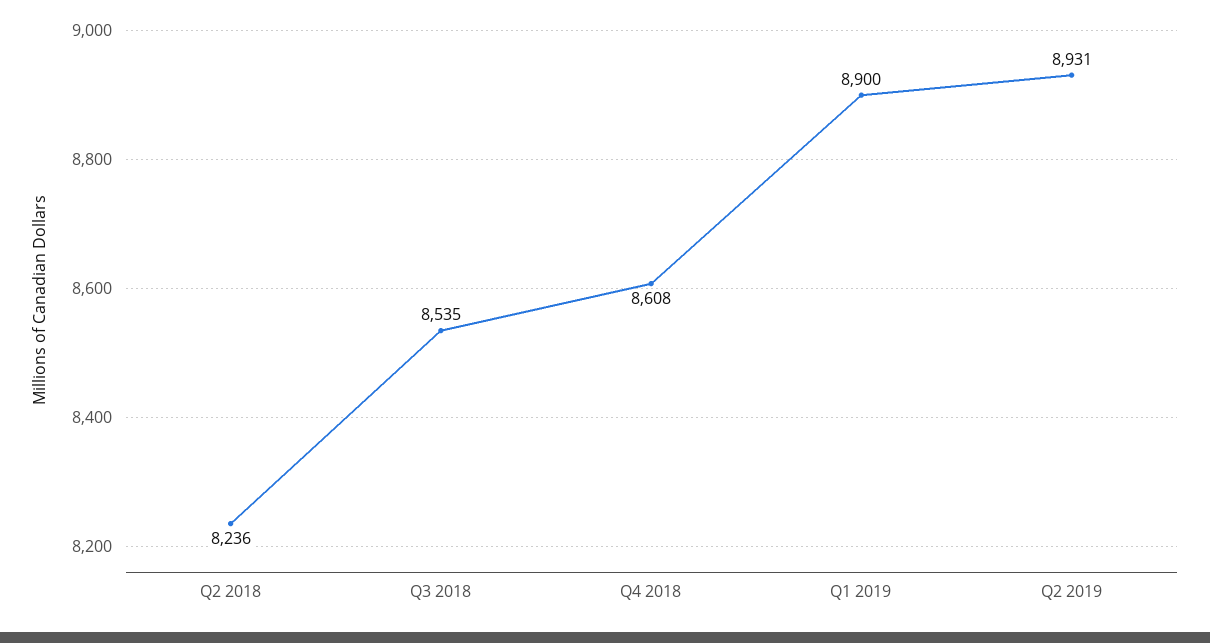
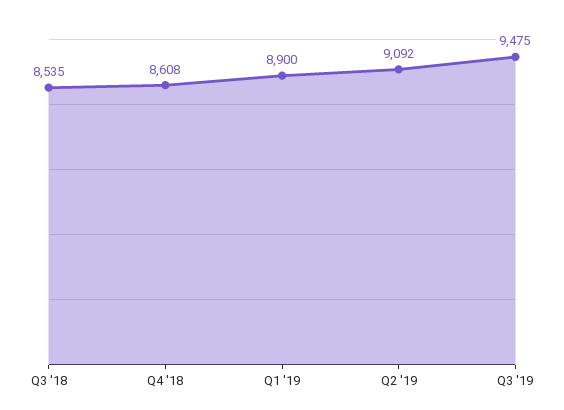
Q2 2018: 8236 -> none
Q2 2019: 8931 -> 9092
Q3 '19: none -> 9475

